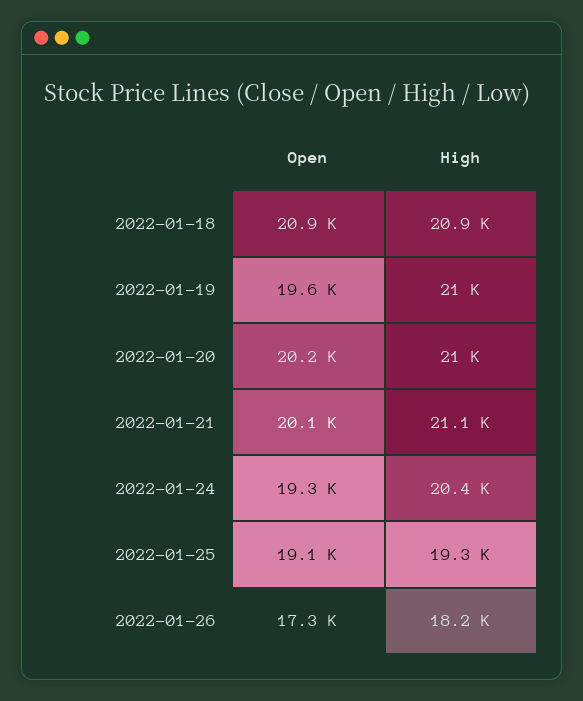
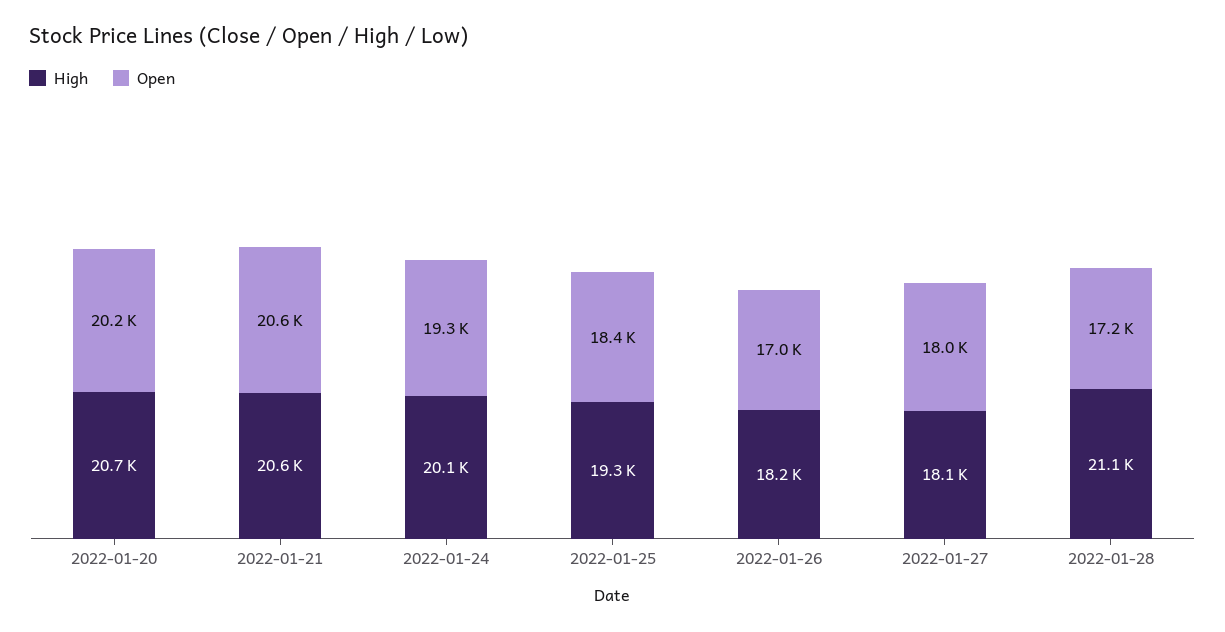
Open, 2022-01-18: 20900 -> none
High, 2022-01-18: 20900 -> none
Open, 2022-01-19: 19600 -> none
High, 2022-01-19: 21000 -> none
High, 2022-01-20: 21000 -> 20700
Open, 2022-01-21: 20100 -> 20600
High, 2022-01-21: 21100 -> 20600
High, 2022-01-24: 20400 -> 20100
Open, 2022-01-25: 19100 -> 18400
Open, 2022-01-26: 17300 -> 17000
High, 2022-01-27: none -> 18100
Open, 2022-01-27: none -> 18000
High, 2022-01-28: none -> 21100
Open, 2022-01-28: none -> 17200

